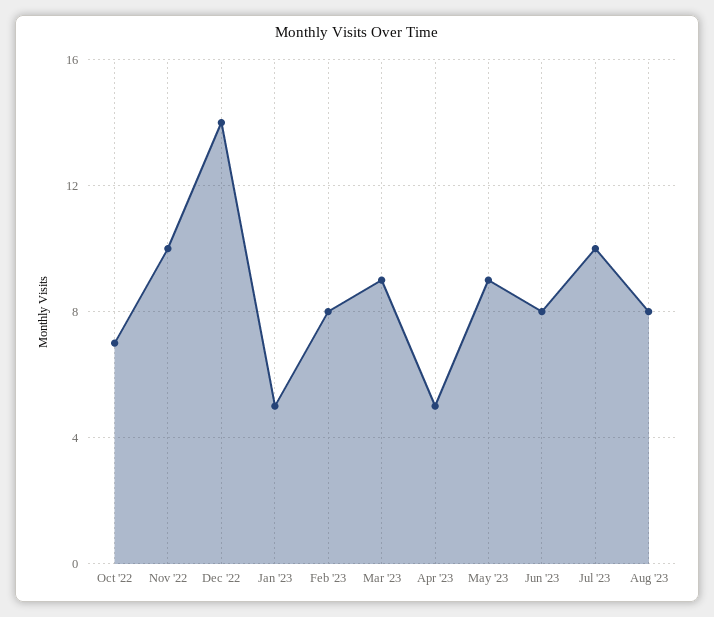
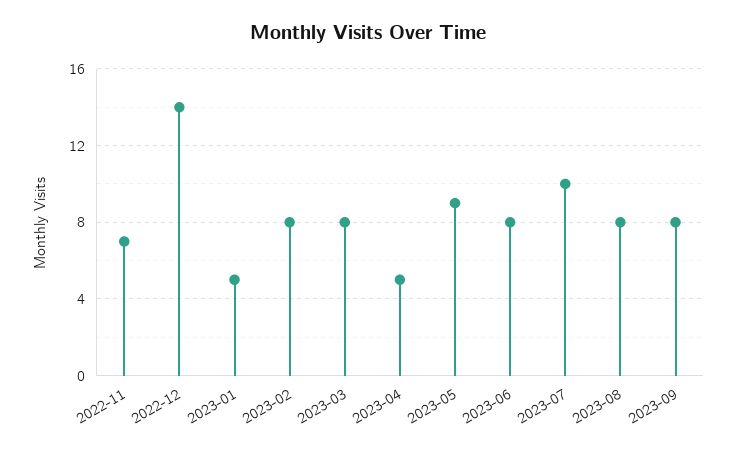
Oct '22: 7 -> none
Nov '22: 10 -> 7
Mar '23: 9 -> 8
2023-09: none -> 8

